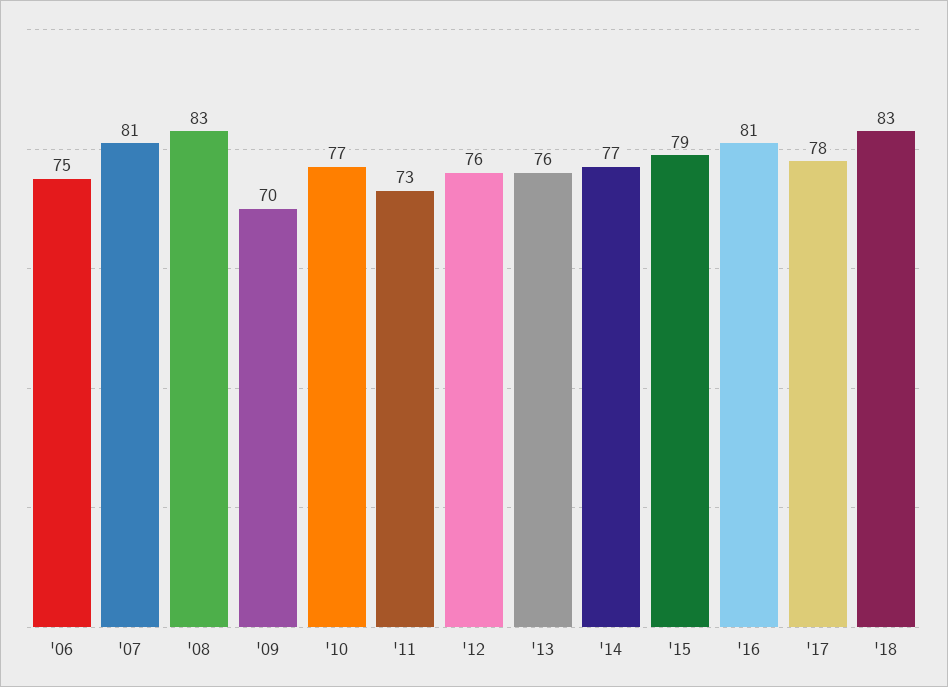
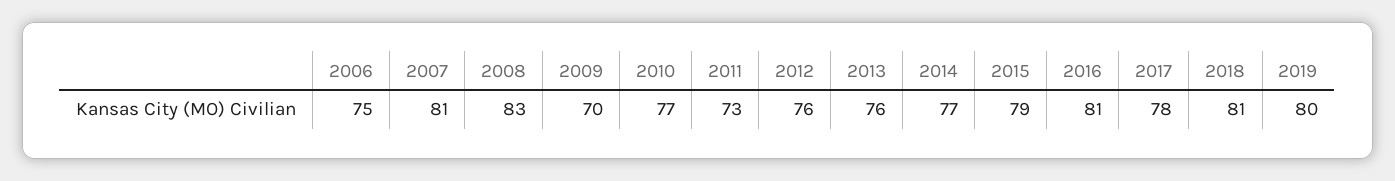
'18: 83 -> 81
2019: none -> 80

